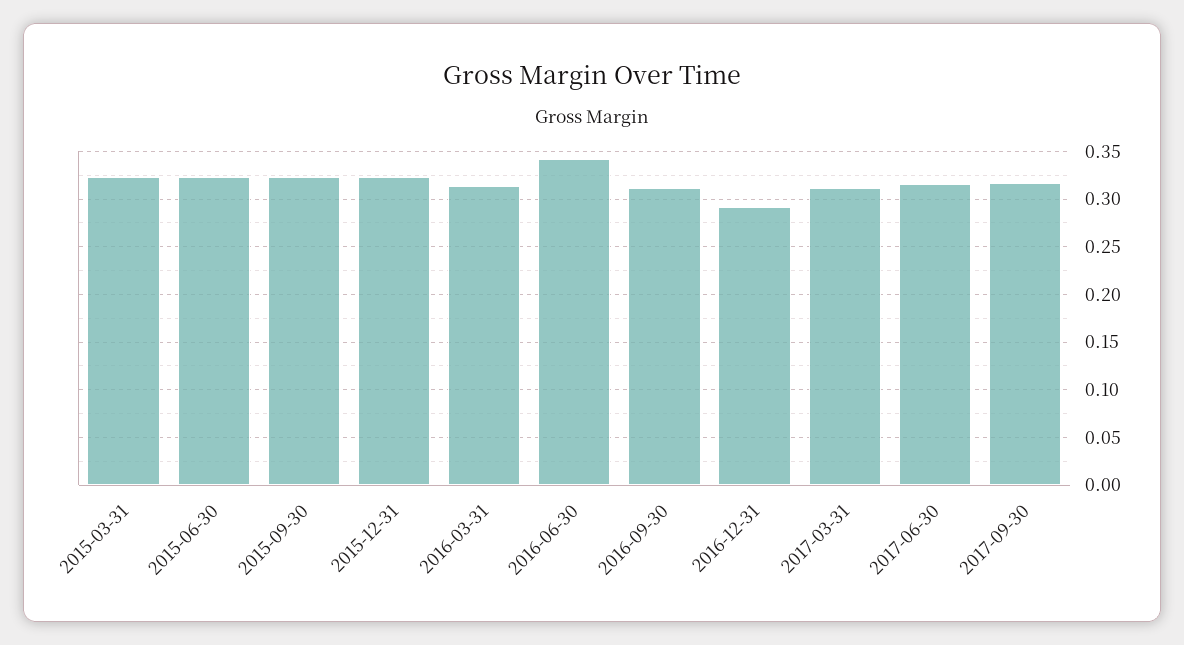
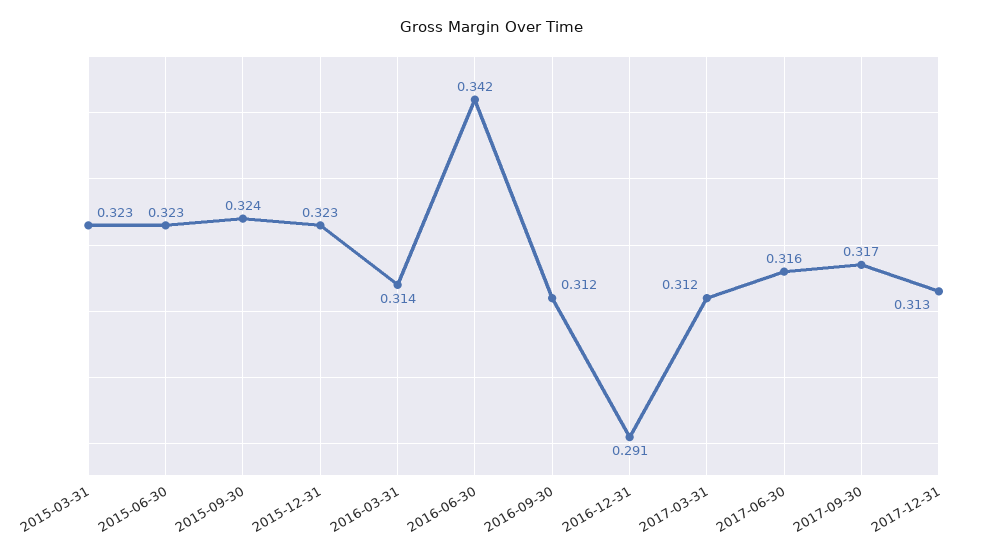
2017-12-31: none -> 0.313

